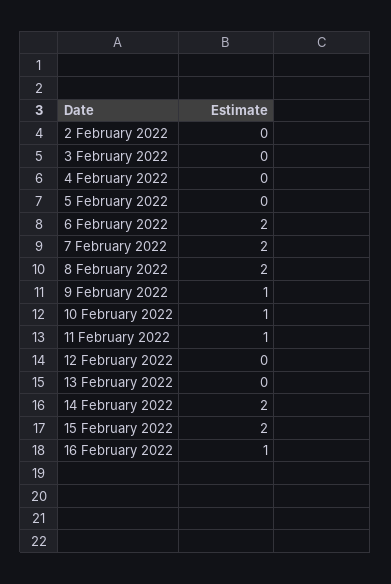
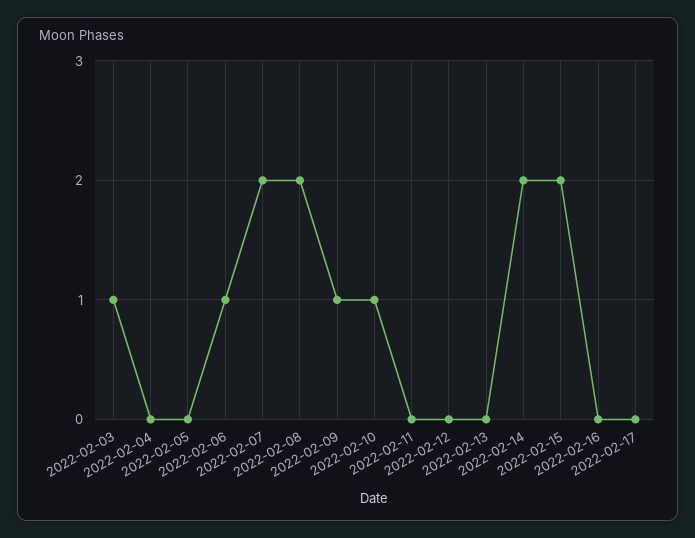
2 February 2022: 0 -> none
3 February 2022: 0 -> 1
6 February 2022: 2 -> 1
11 February 2022: 1 -> 0
16 February 2022: 1 -> 0
2022-02-17: none -> 0

